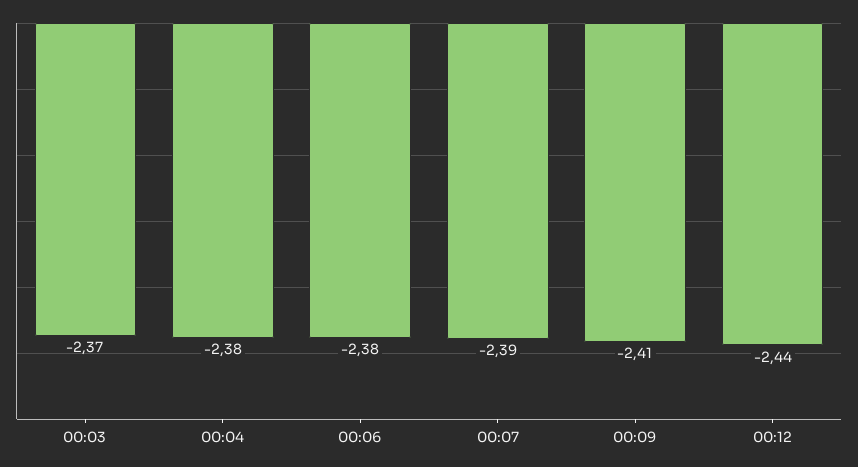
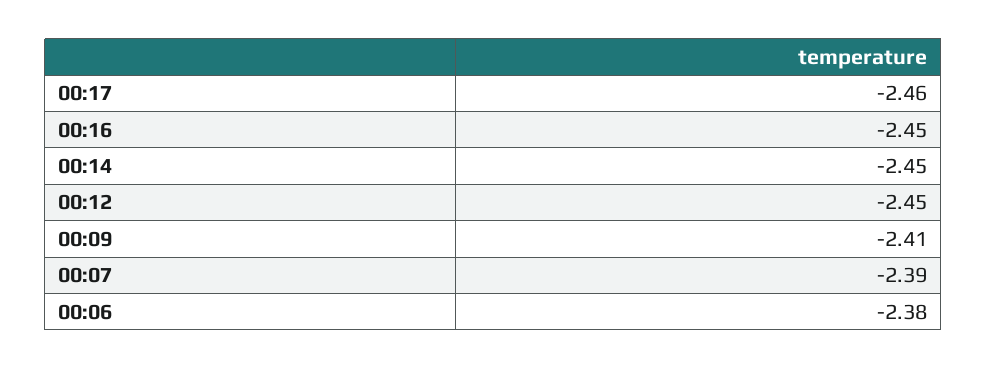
00:03: -2.37 -> none
00:04: -2.38 -> none
00:12: -2.44 -> -2.45
00:17: none -> -2.46
00:16: none -> -2.45
00:14: none -> -2.45

